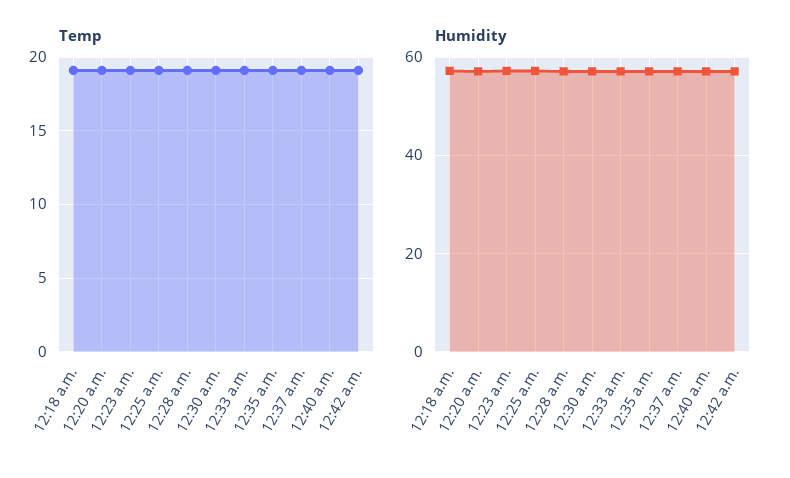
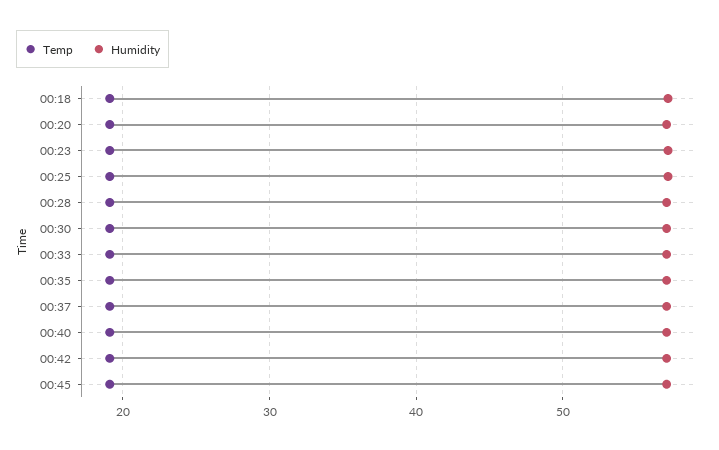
Temp, 00:45: none -> 19
Humidity, 00:45: none -> 57

